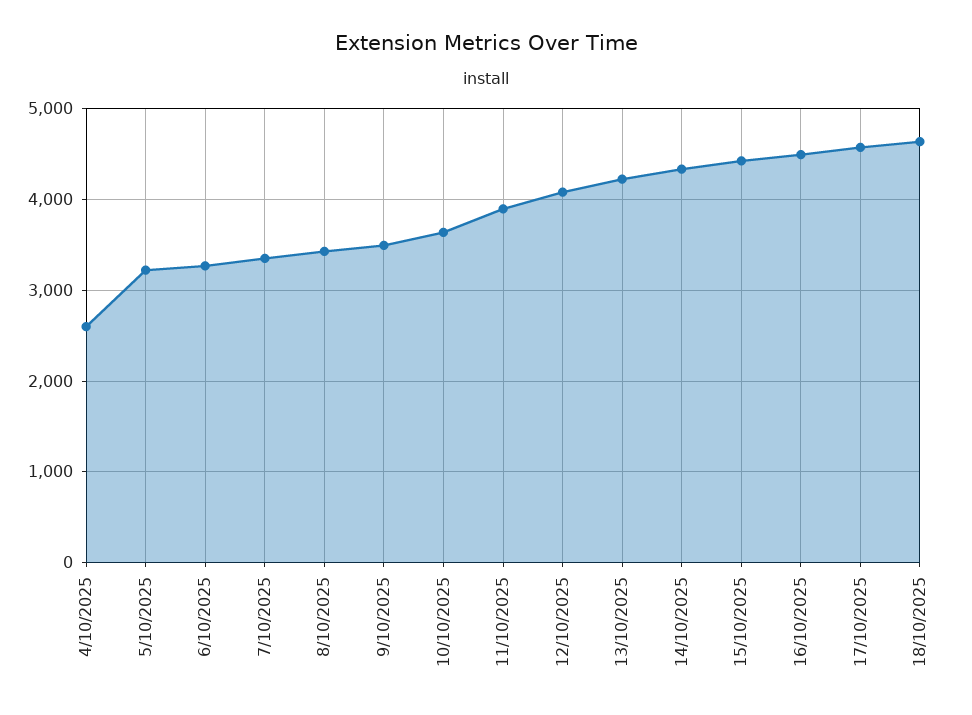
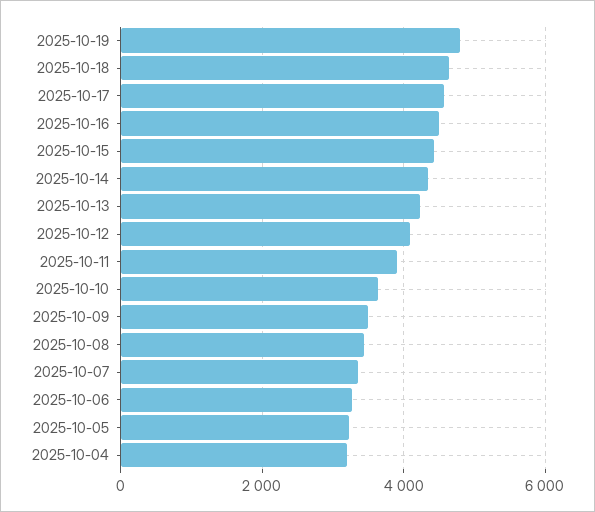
4/10/2025: 2600 -> 3200
2025-10-19: none -> 4800

